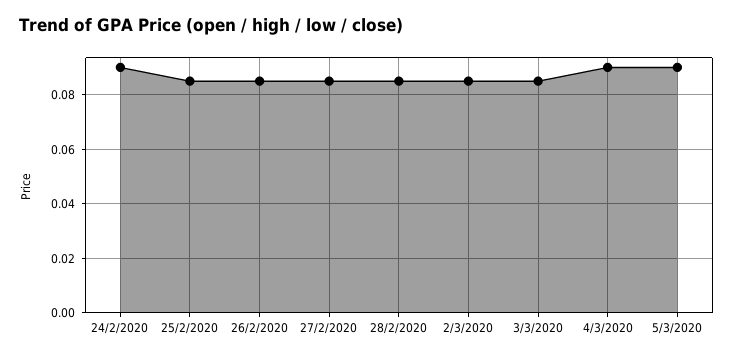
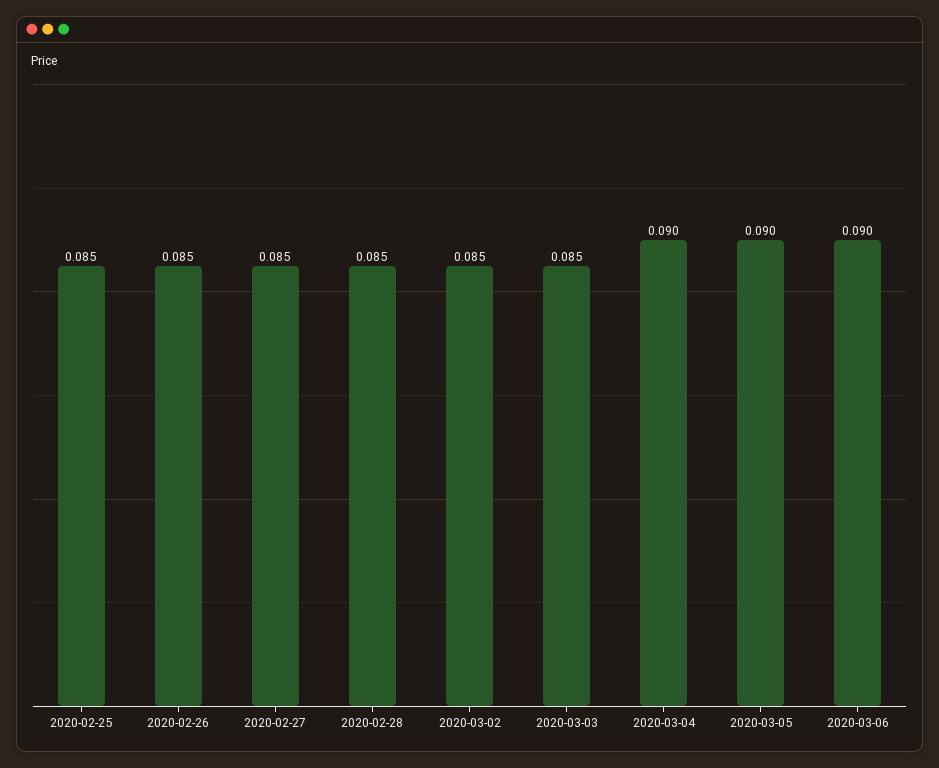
24/2/2020: 0.09 -> none
2020-03-06: none -> 0.09

